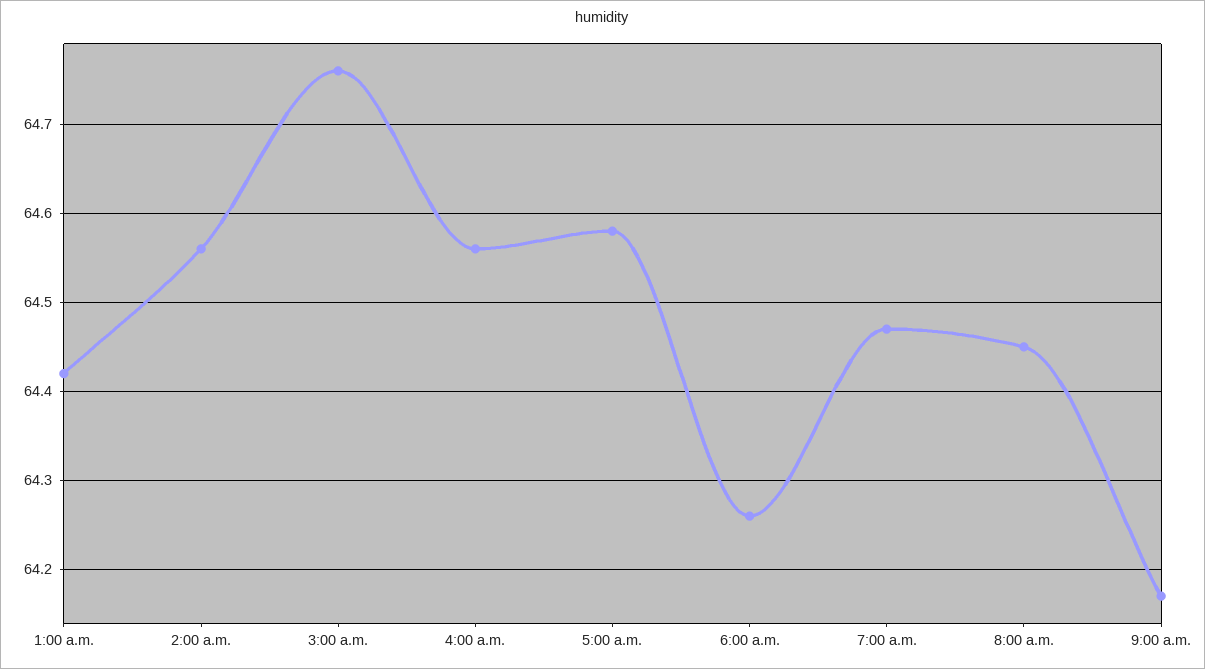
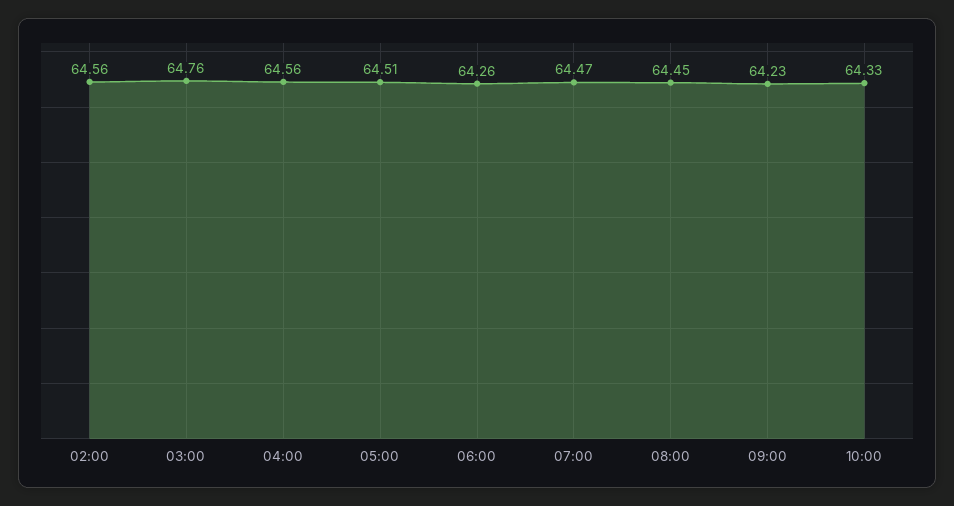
1:00 a.m.: 64.42 -> none
5:00 a.m.: 64.58 -> 64.51
9:00 a.m.: 64.17 -> 64.23
10:00: none -> 64.33

